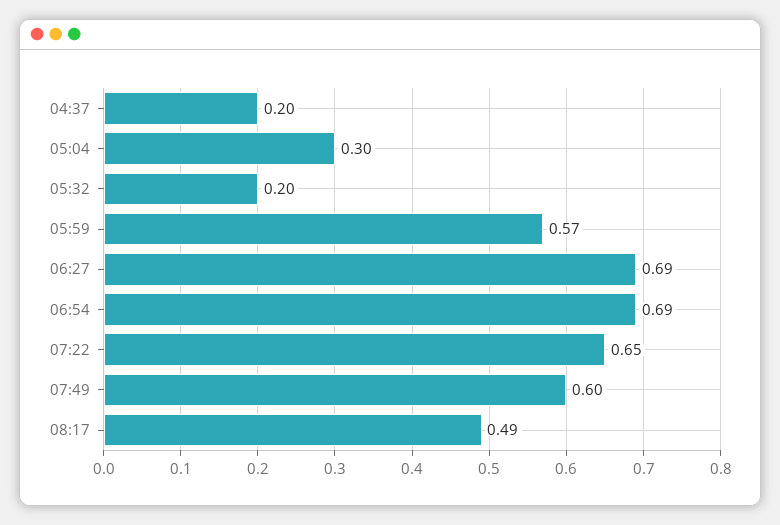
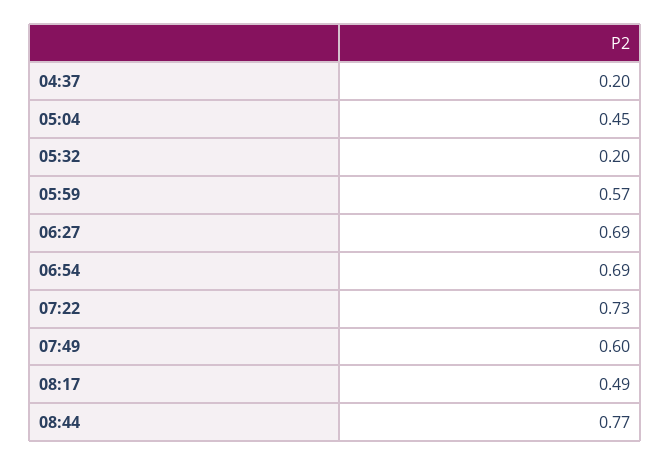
05:04: 0.3 -> 0.45
07:22: 0.65 -> 0.73
08:44: none -> 0.77

